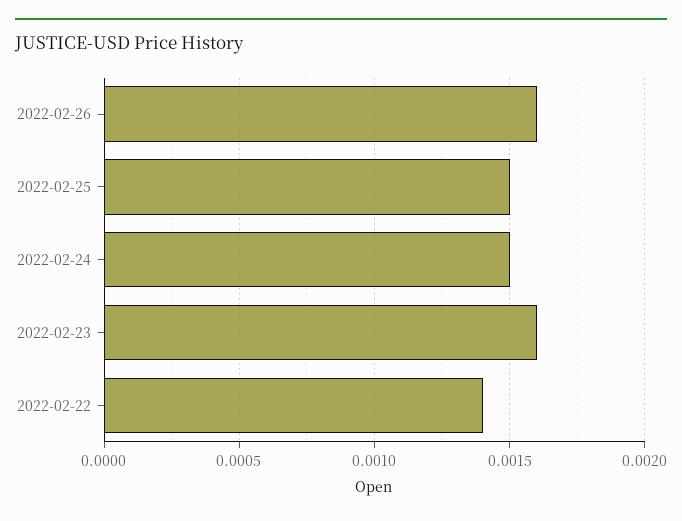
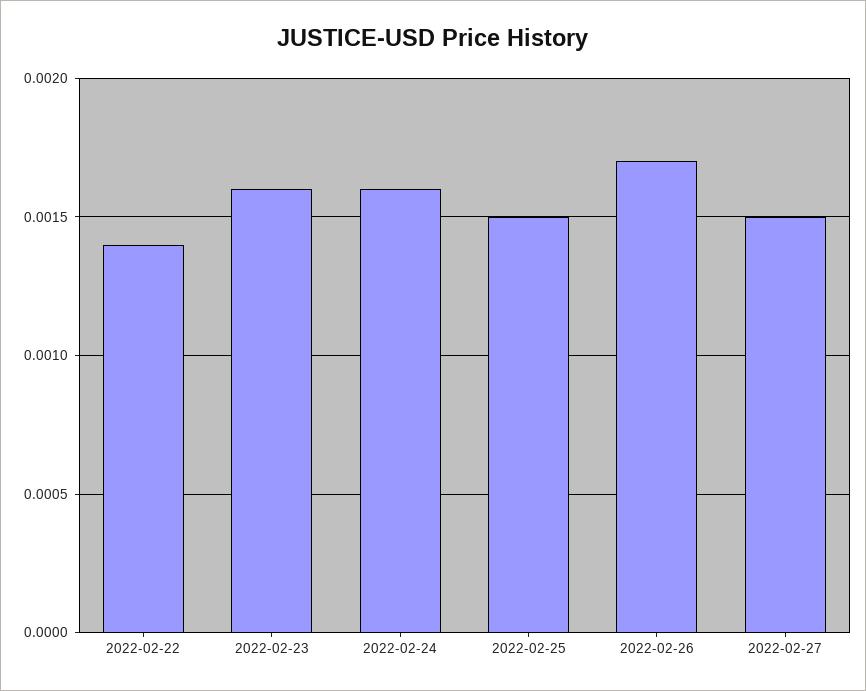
2022-02-26: 0.0016 -> 0.0017
2022-02-24: 0.0015 -> 0.0016
2022-02-27: none -> 0.0015

